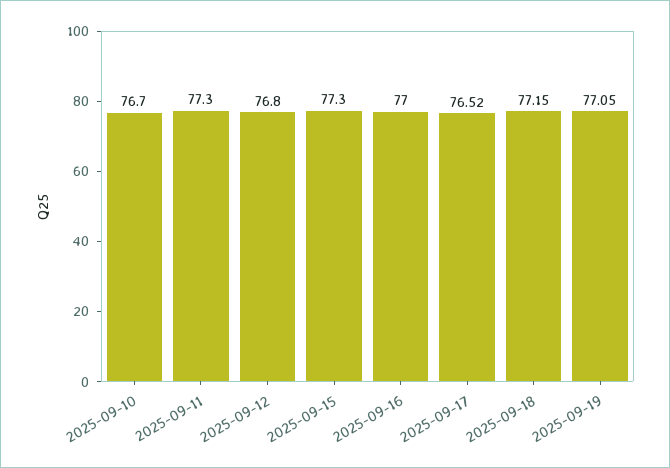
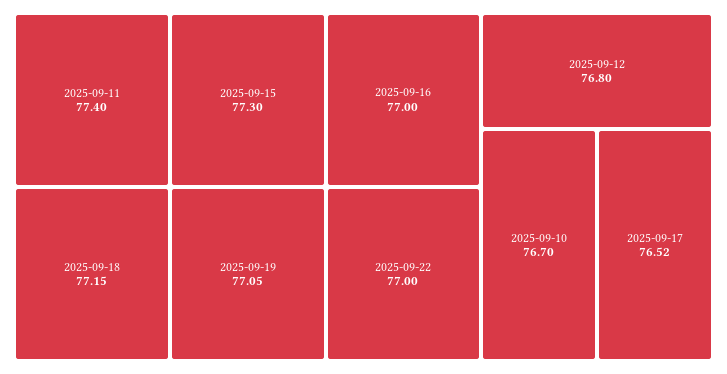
2025-09-11: 77.3 -> 77.4
2025-09-22: none -> 77

